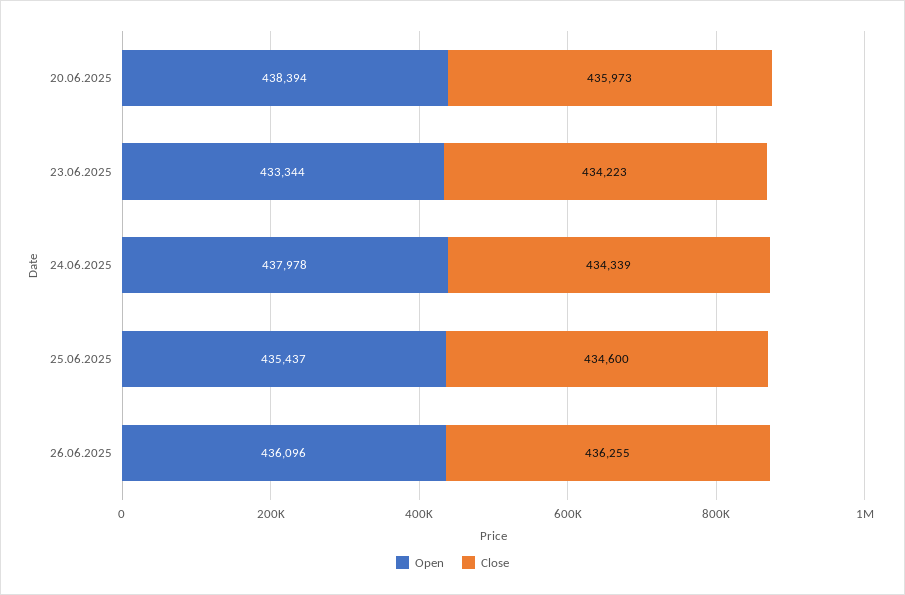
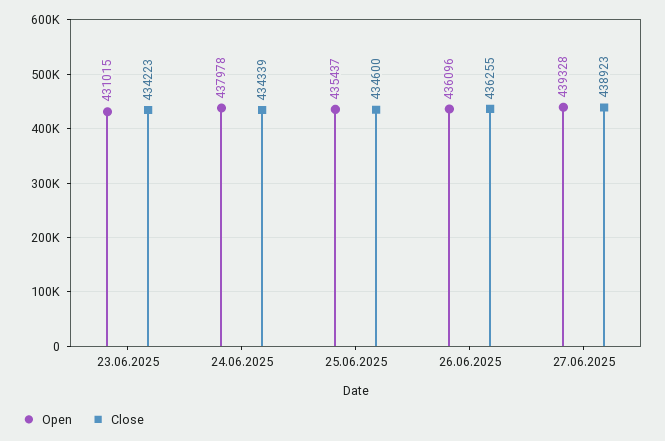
Open, 20.06.2025: 438394 -> none
Close, 20.06.2025: 435973 -> none
Open, 23.06.2025: 433344 -> 431015
Open, 27.06.2025: none -> 439328
Close, 27.06.2025: none -> 438923

